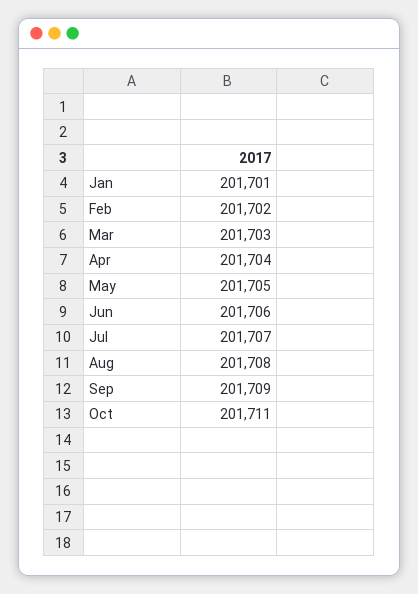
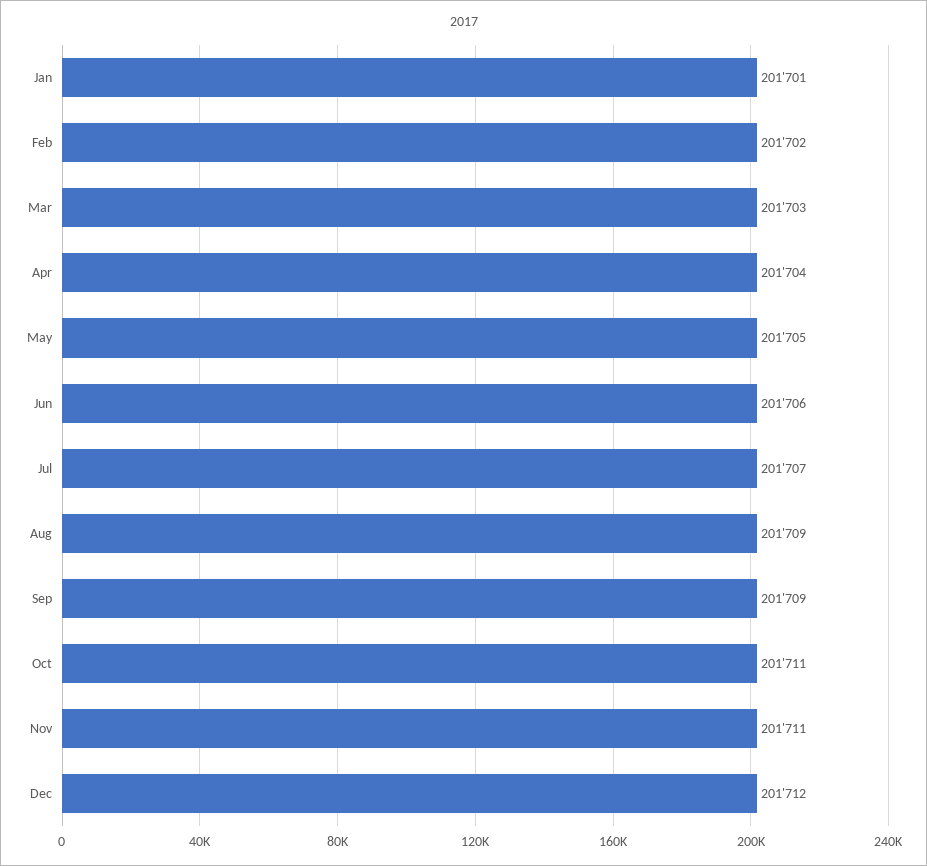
Aug: 201708 -> 201709
Nov: none -> 201711
Dec: none -> 201712

